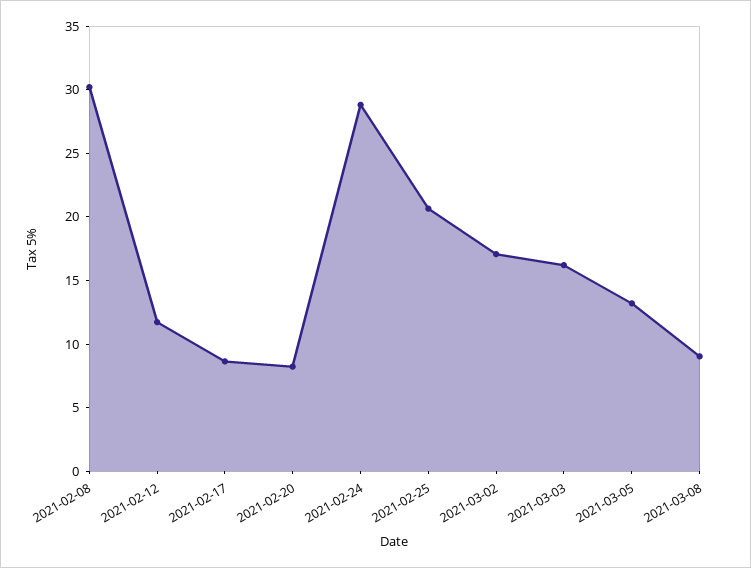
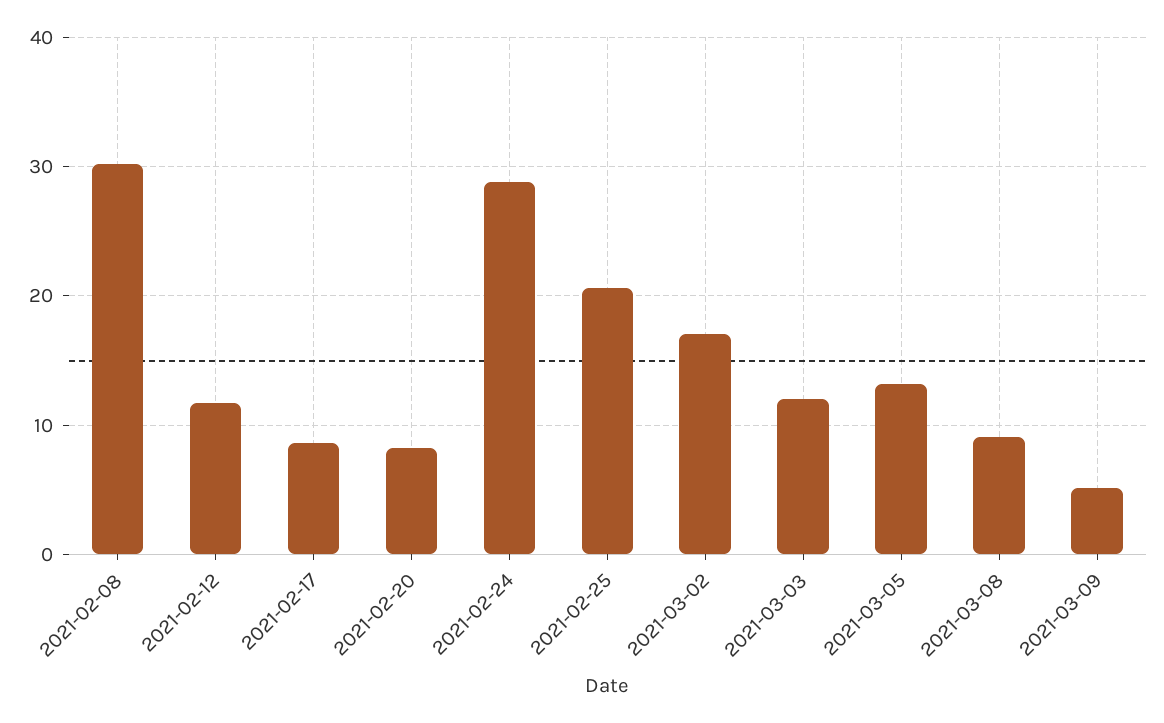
2021-03-03: 16 -> 12
2021-03-09: none -> 5

